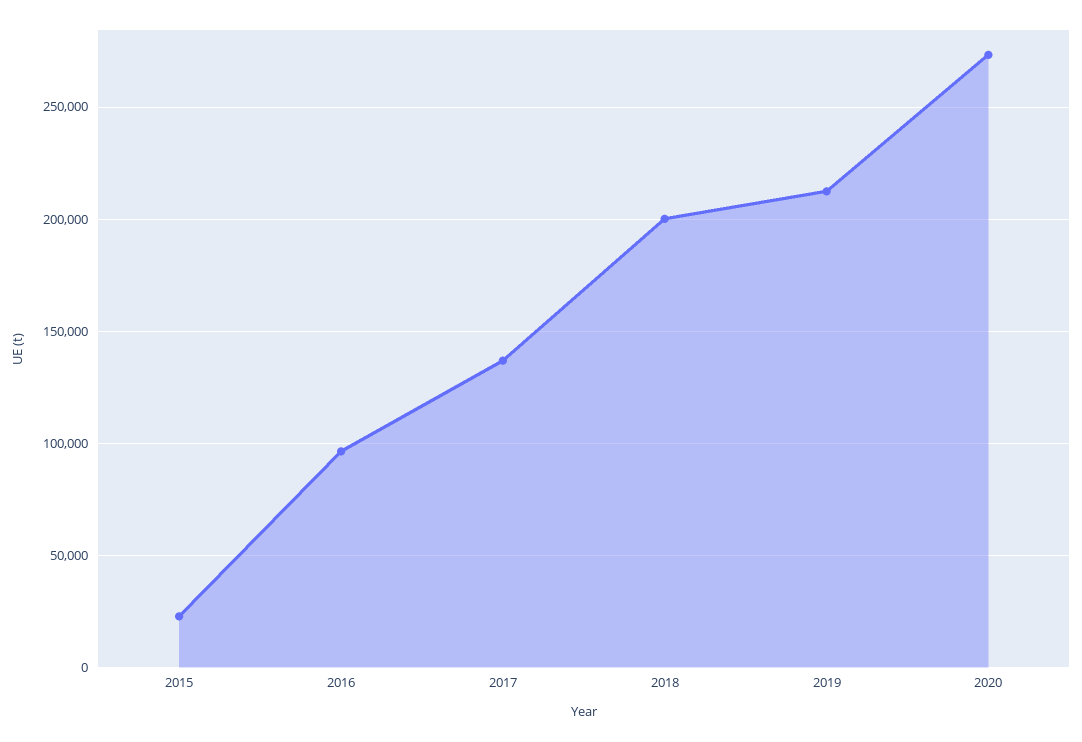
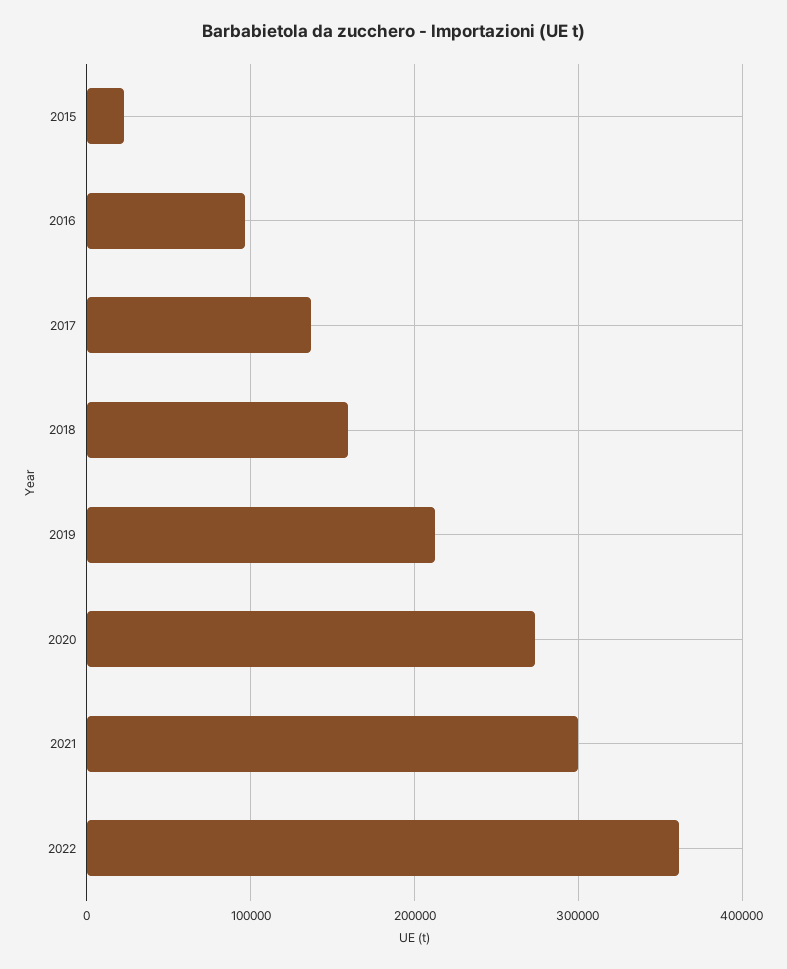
2018: 200000 -> 160000
2021: none -> 300000
2022: none -> 360000

